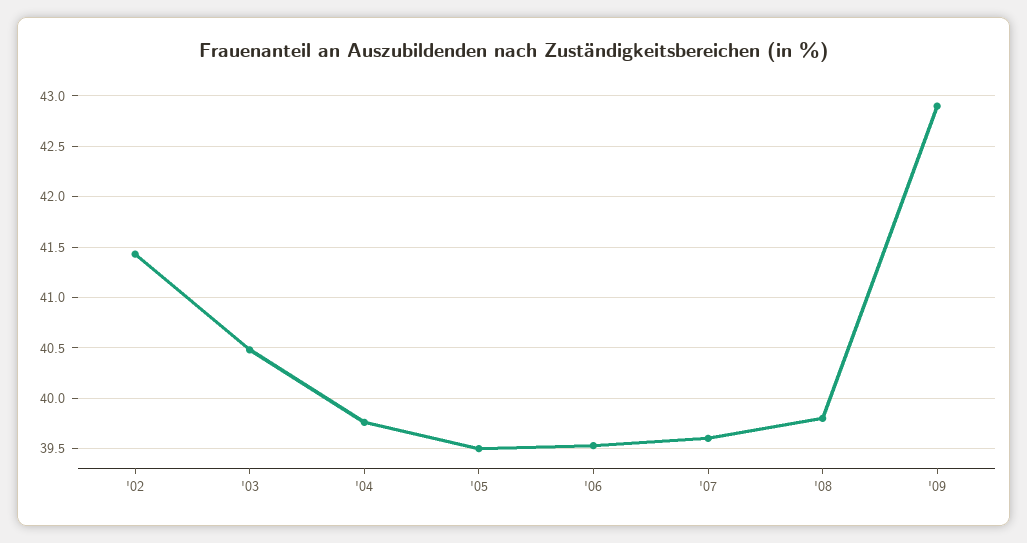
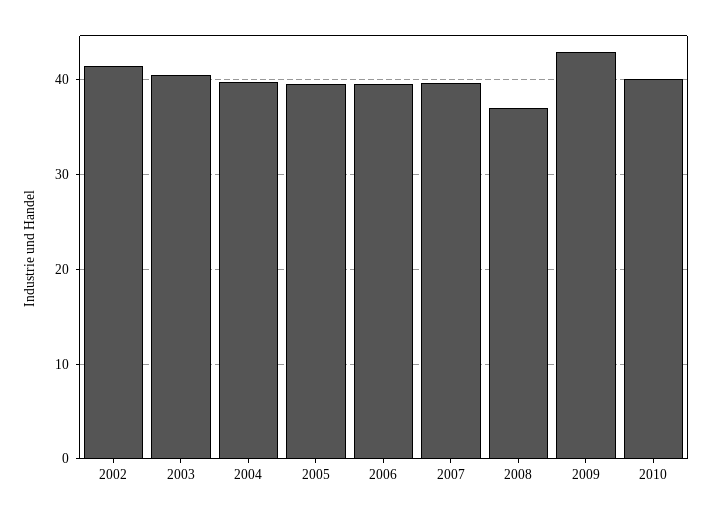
'08: 39.8 -> 37
2010: none -> 40

